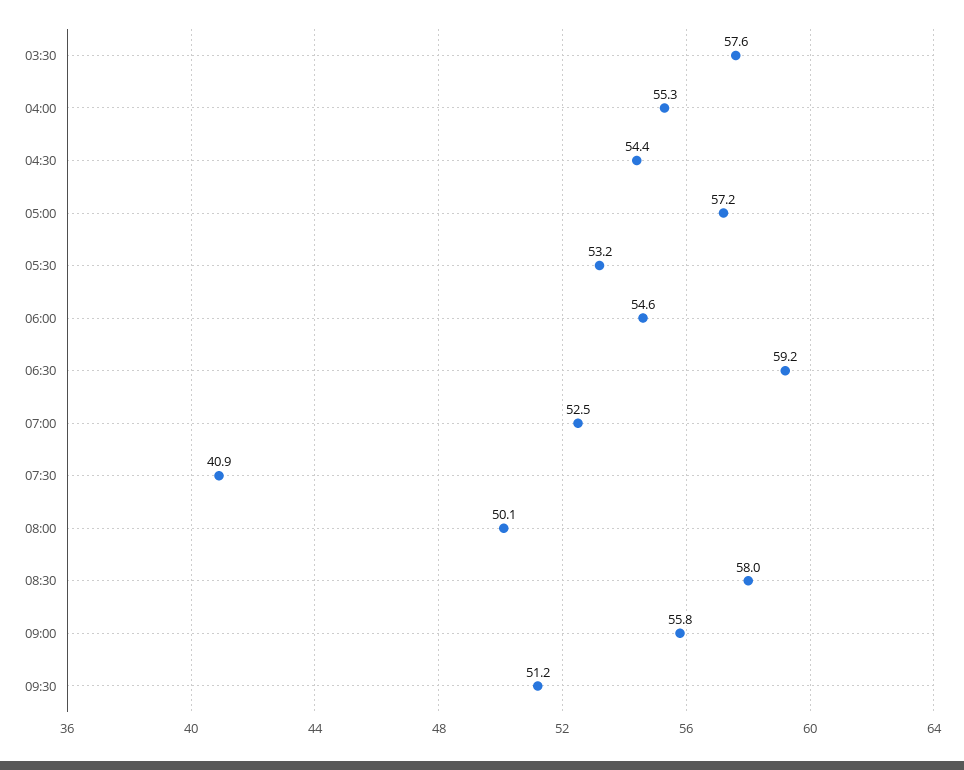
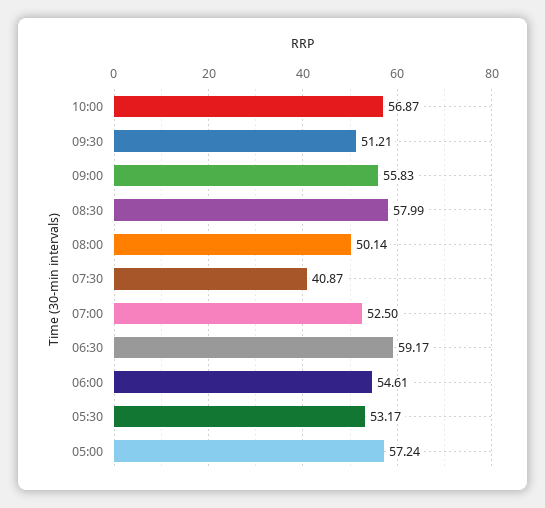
03:30: 57.6 -> none
04:00: 55.3 -> none
04:30: 54.4 -> none
10:00: none -> 56.87

